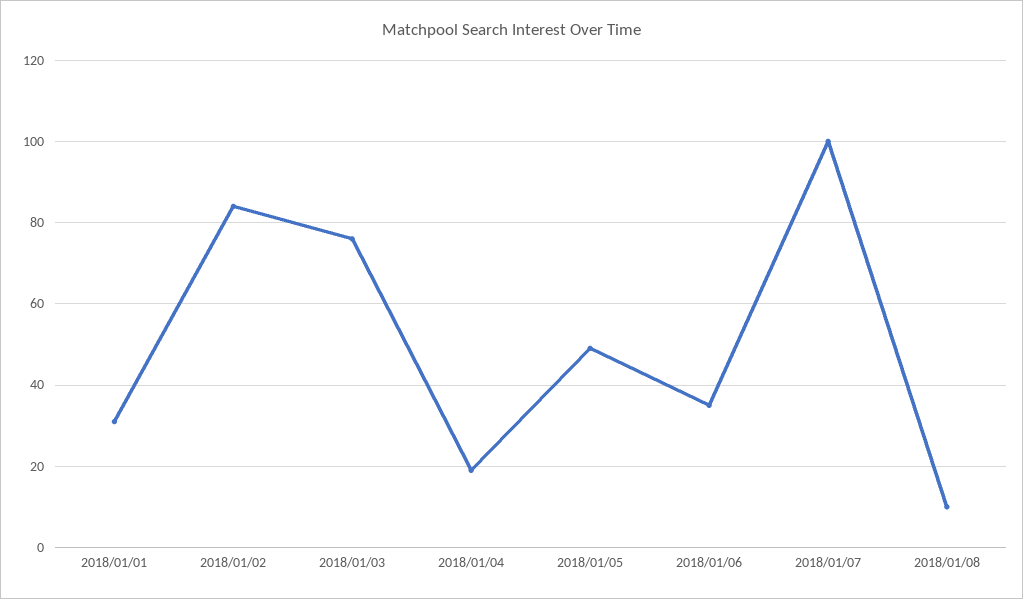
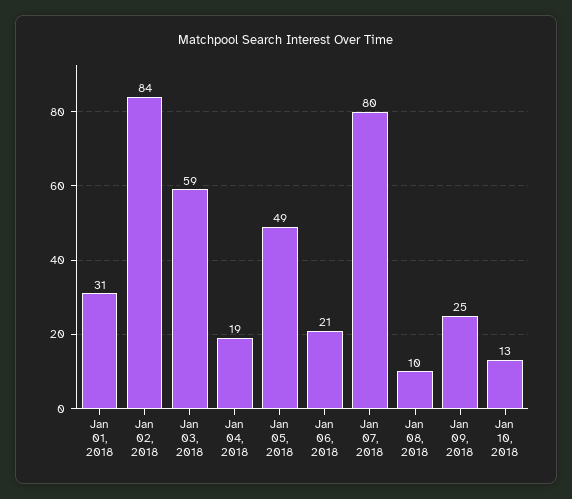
2018/01/03: 75 -> 59
2018/01/06: 35 -> 21
2018/01/07: 100 -> 80
Jan 09, 2018: none -> 25
Jan 10, 2018: none -> 13

